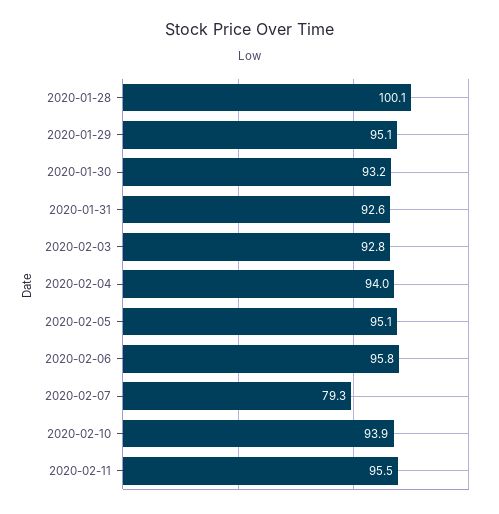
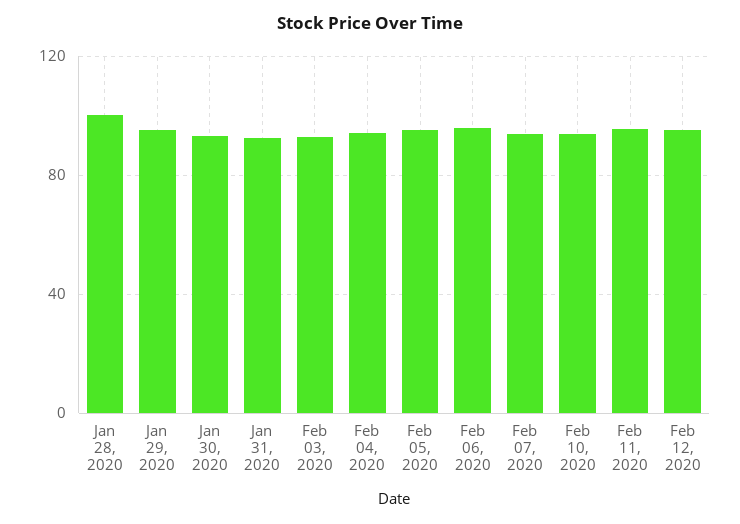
2020-02-07: 79.3 -> 95
Feb 12, 2020: none -> 95

